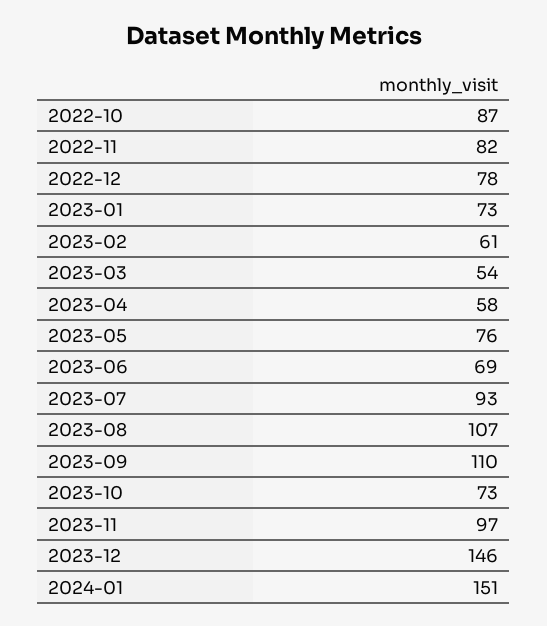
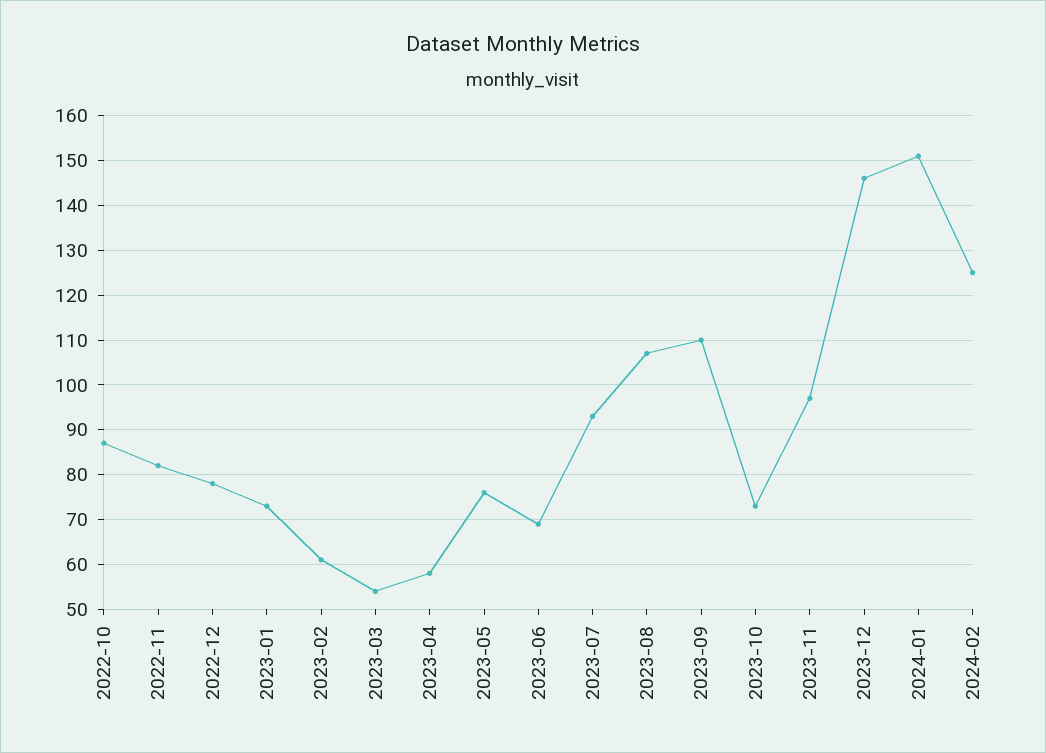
2024-02: none -> 125

